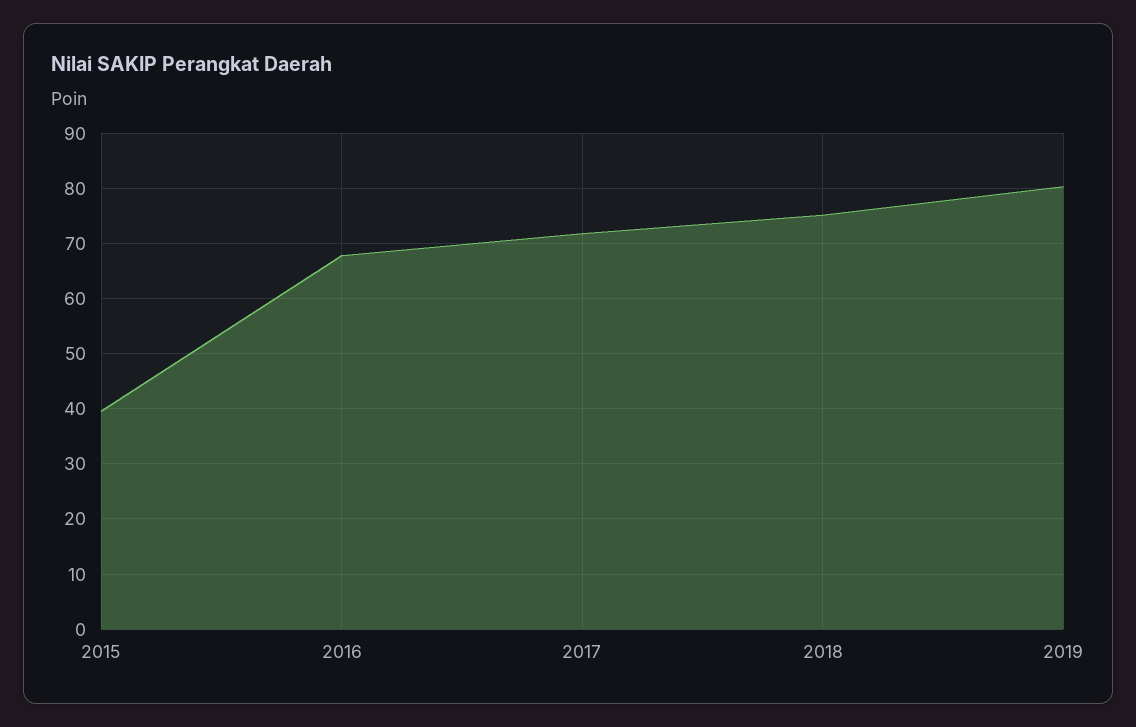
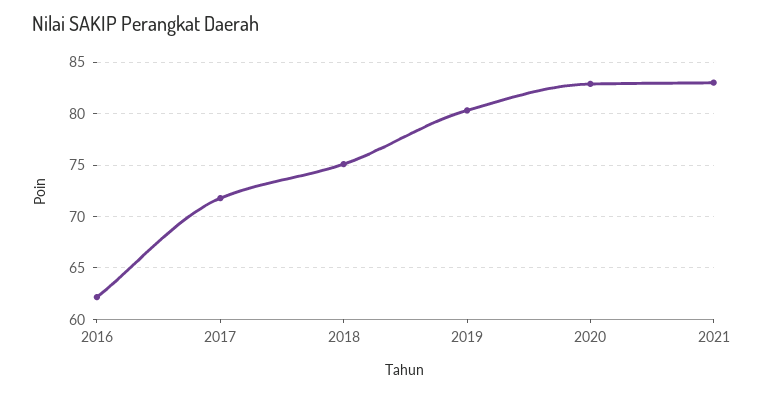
2015: 40 -> none
2016: 68 -> 62
2020: none -> 83
2021: none -> 83

